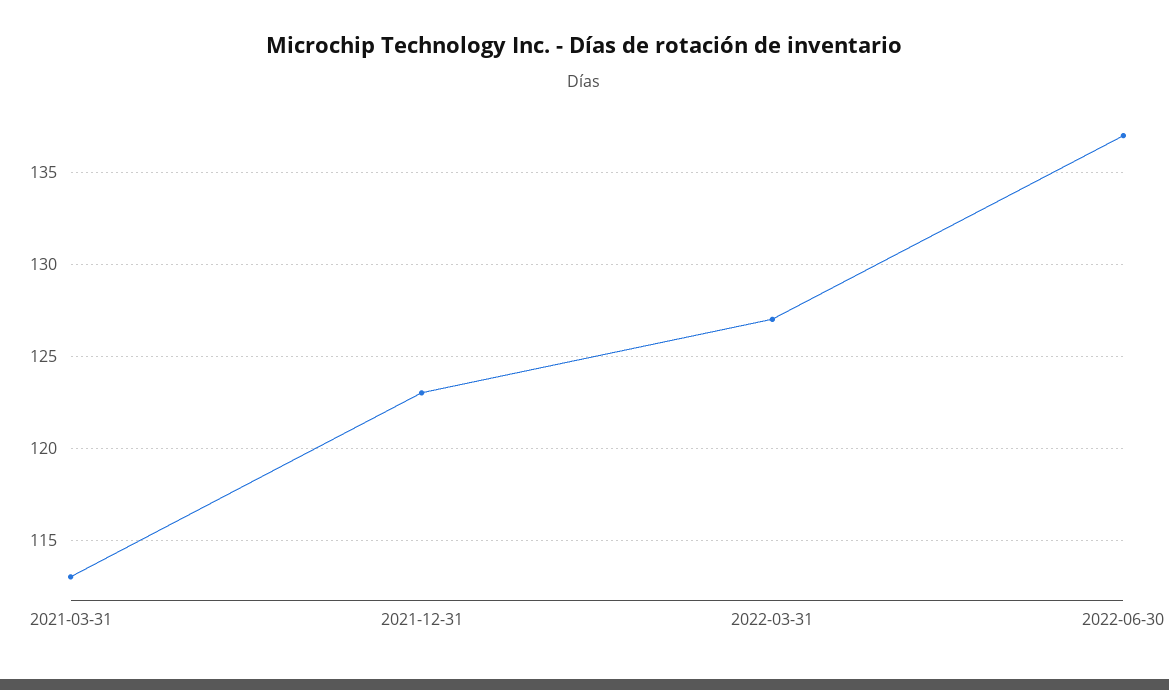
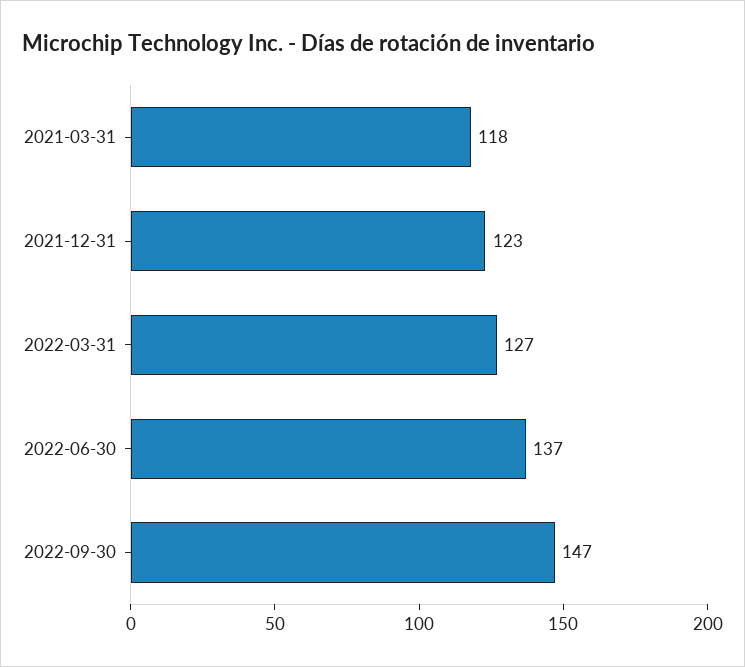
2021-03-31: 113 -> 118
2022-09-30: none -> 147

